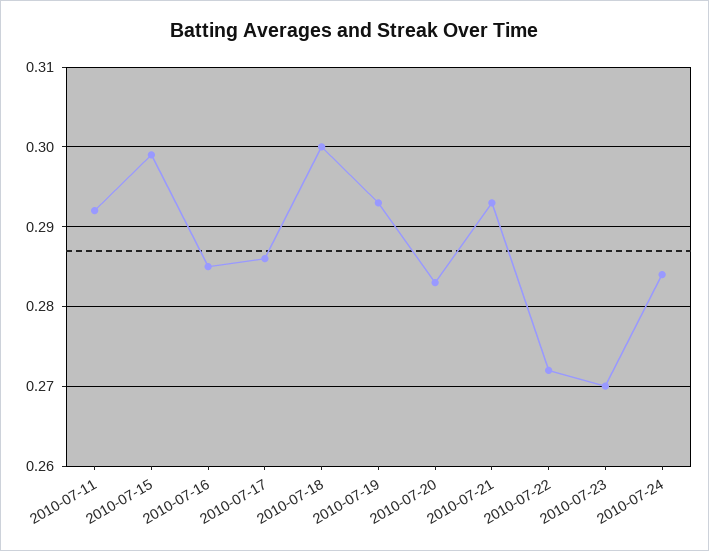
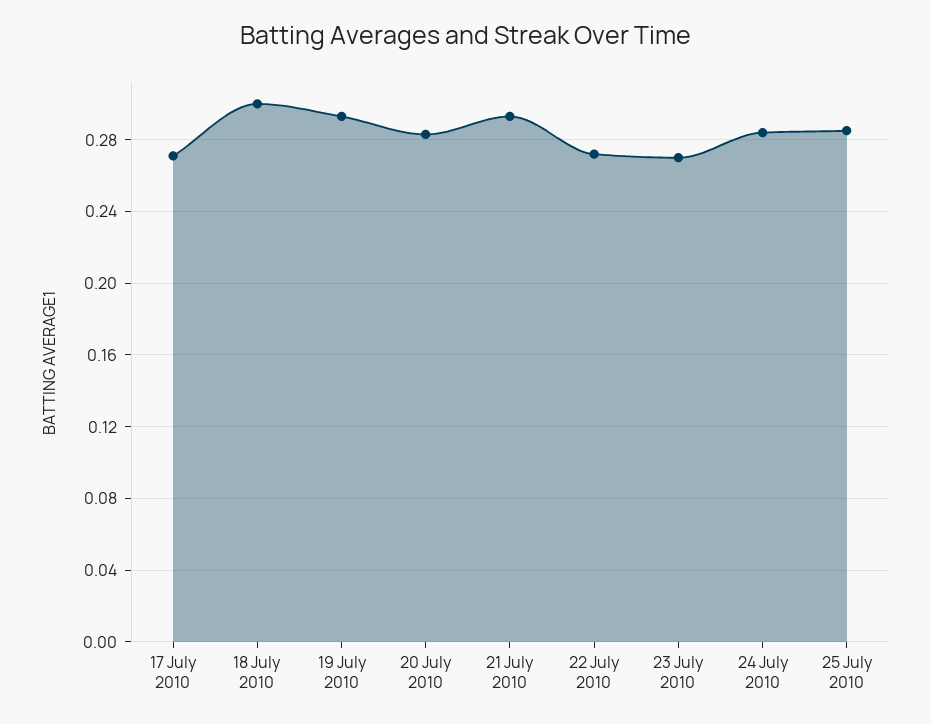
2010-07-11: 0.292 -> none
2010-07-15: 0.299 -> none
2010-07-16: 0.285 -> none
2010-07-17: 0.286 -> 0.27
25 July 2010: none -> 0.285

